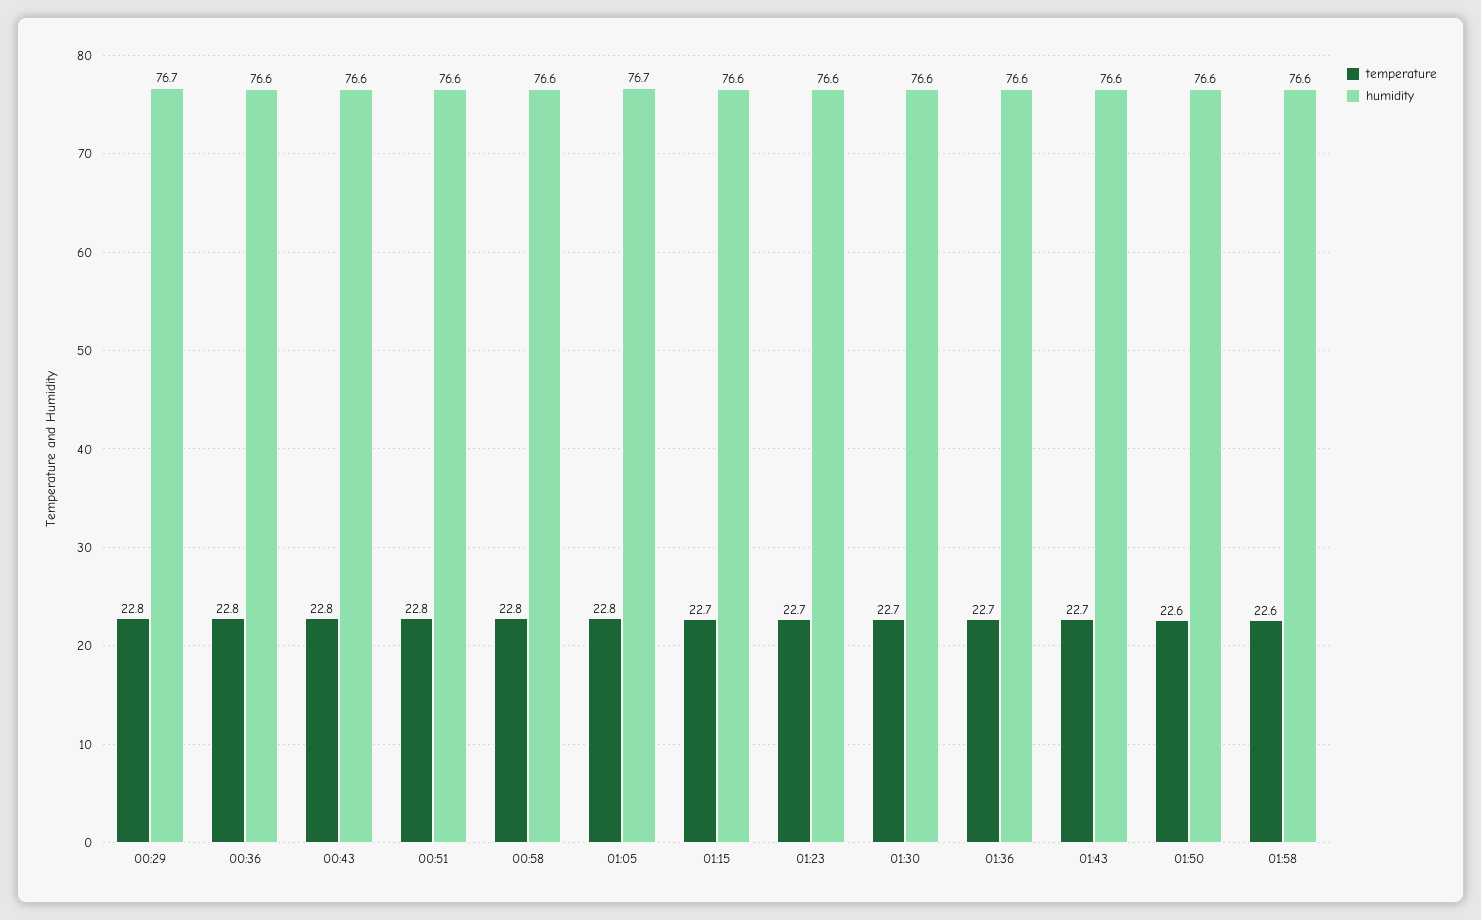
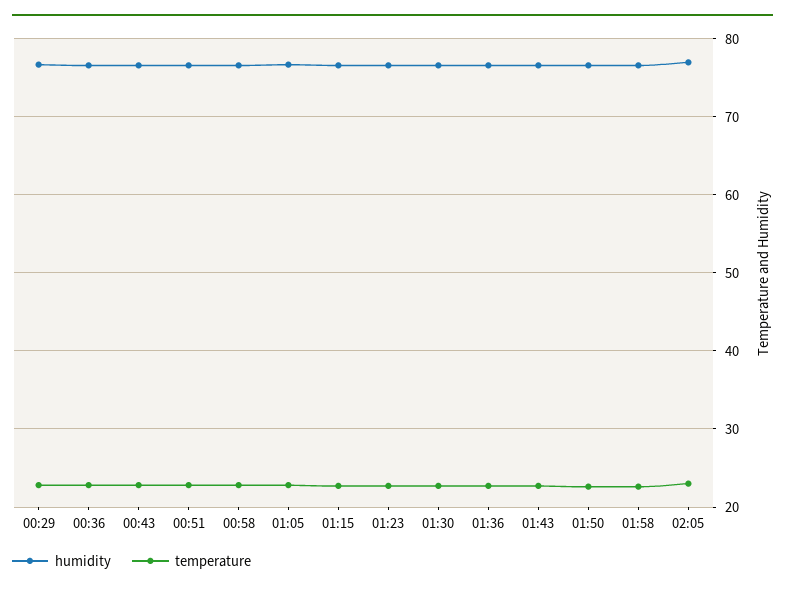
humidity, 02:05: none -> 77
temperature, 02:05: none -> 23

